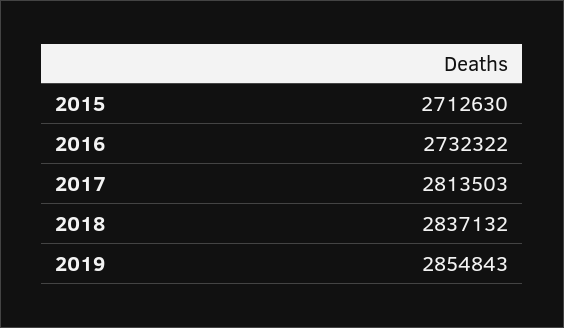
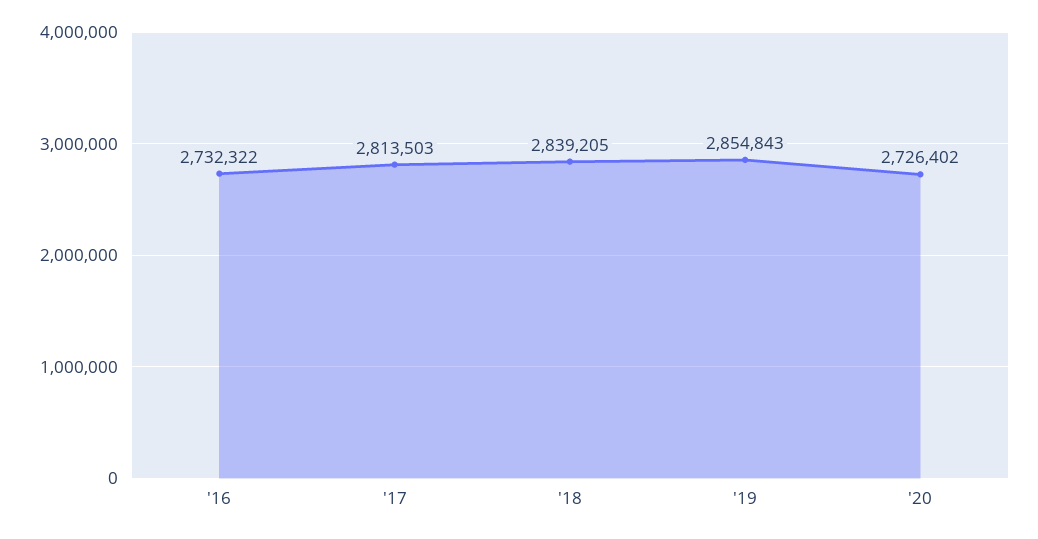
2015: 2712630 -> none
2018: 2837132 -> 2839205
'20: none -> 2726402

